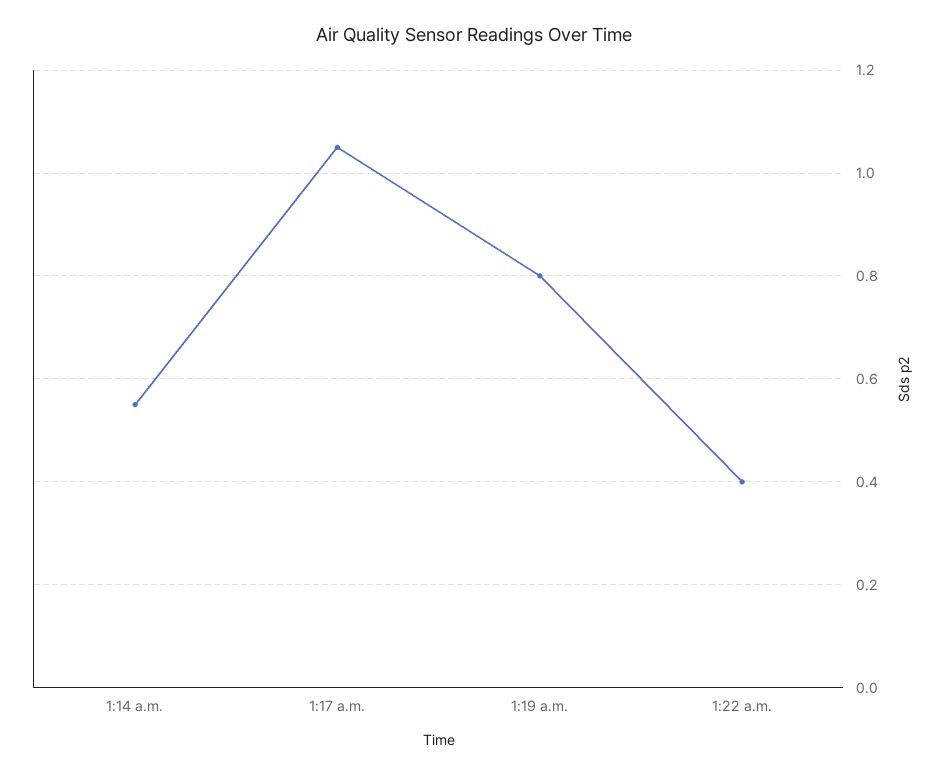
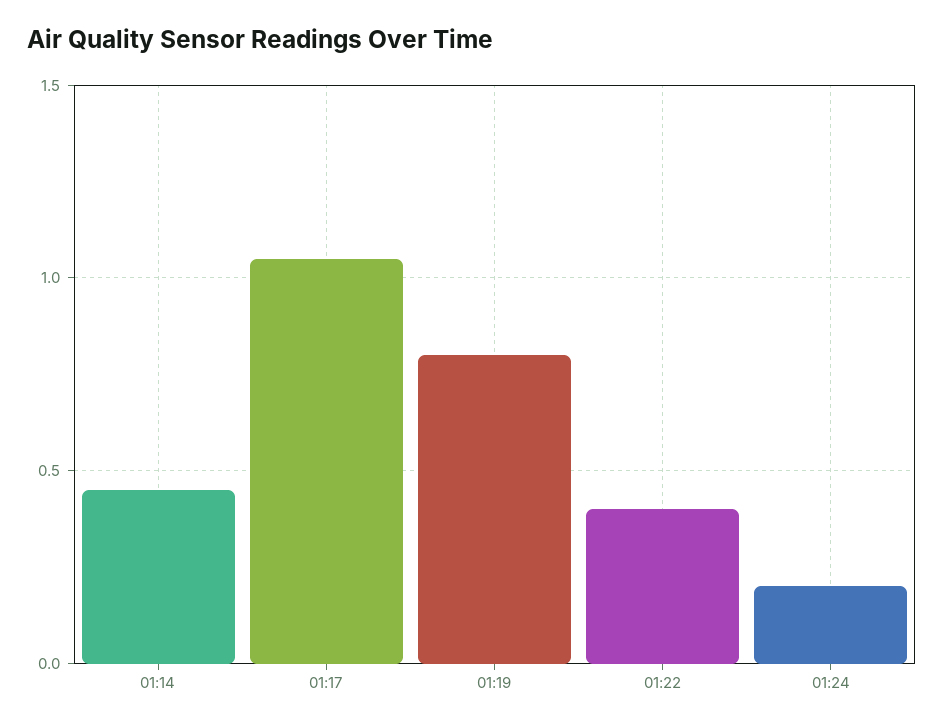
1:14 a.m.: 0.55 -> 0.45
01:24: none -> 0.2

